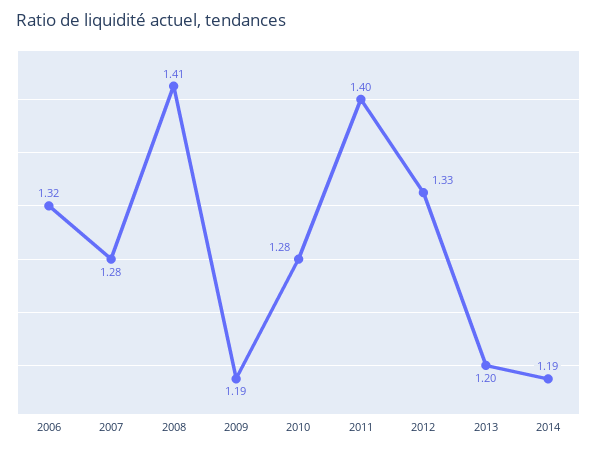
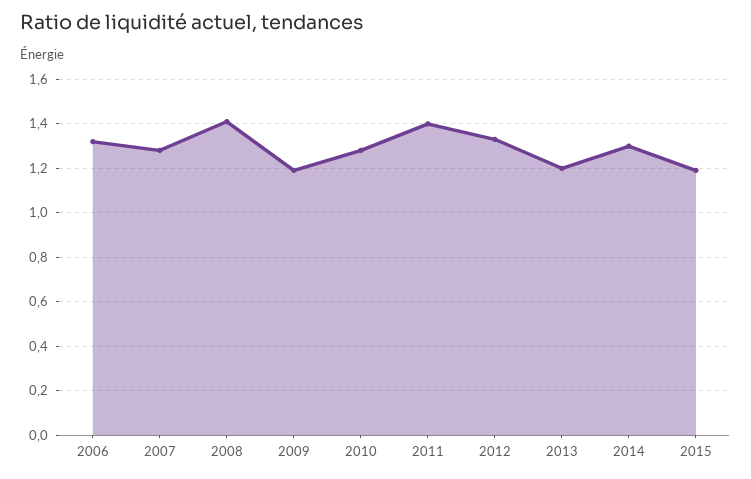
2014: 1.19 -> 1.3
2015: none -> 1.2

